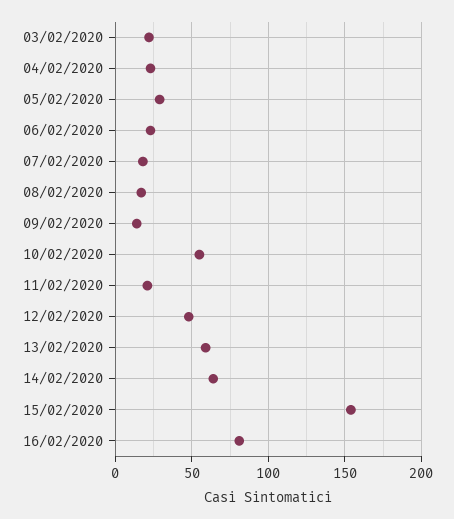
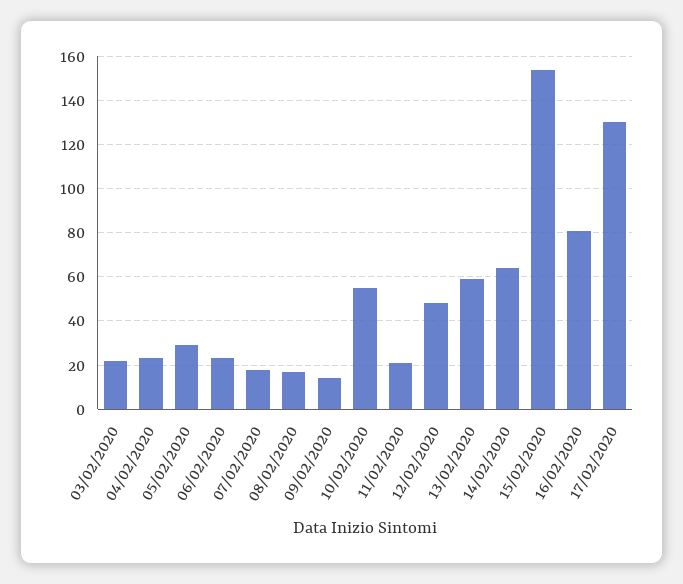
17/02/2020: none -> 130

